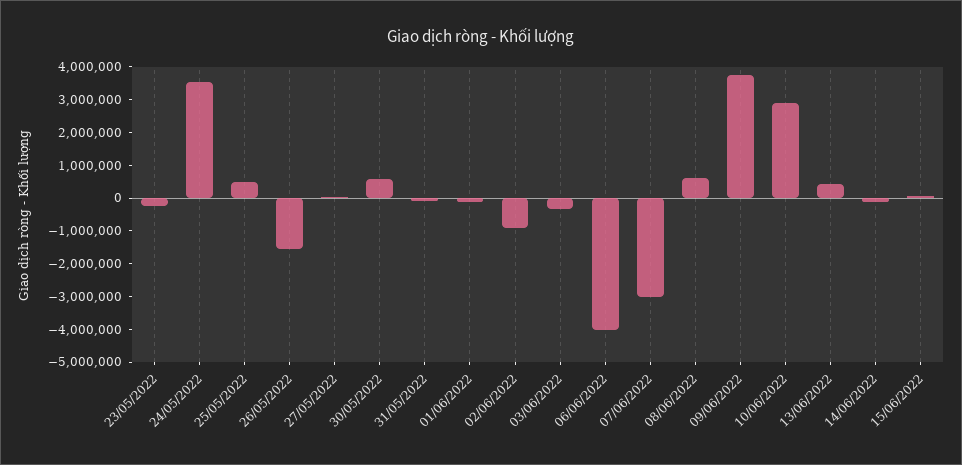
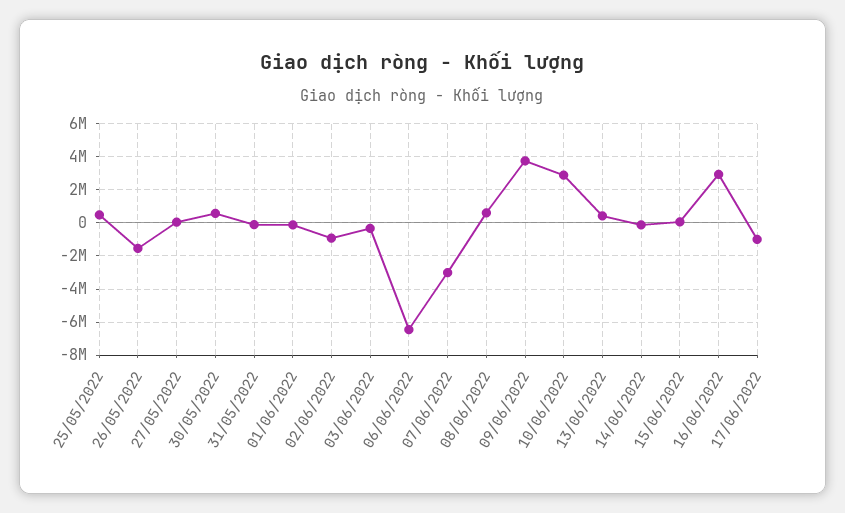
23/05/2022: -250000 -> none
24/05/2022: 3500000 -> none
06/06/2022: -4000000 -> -6500000
16/06/2022: none -> 3000000
17/06/2022: none -> -1000000

